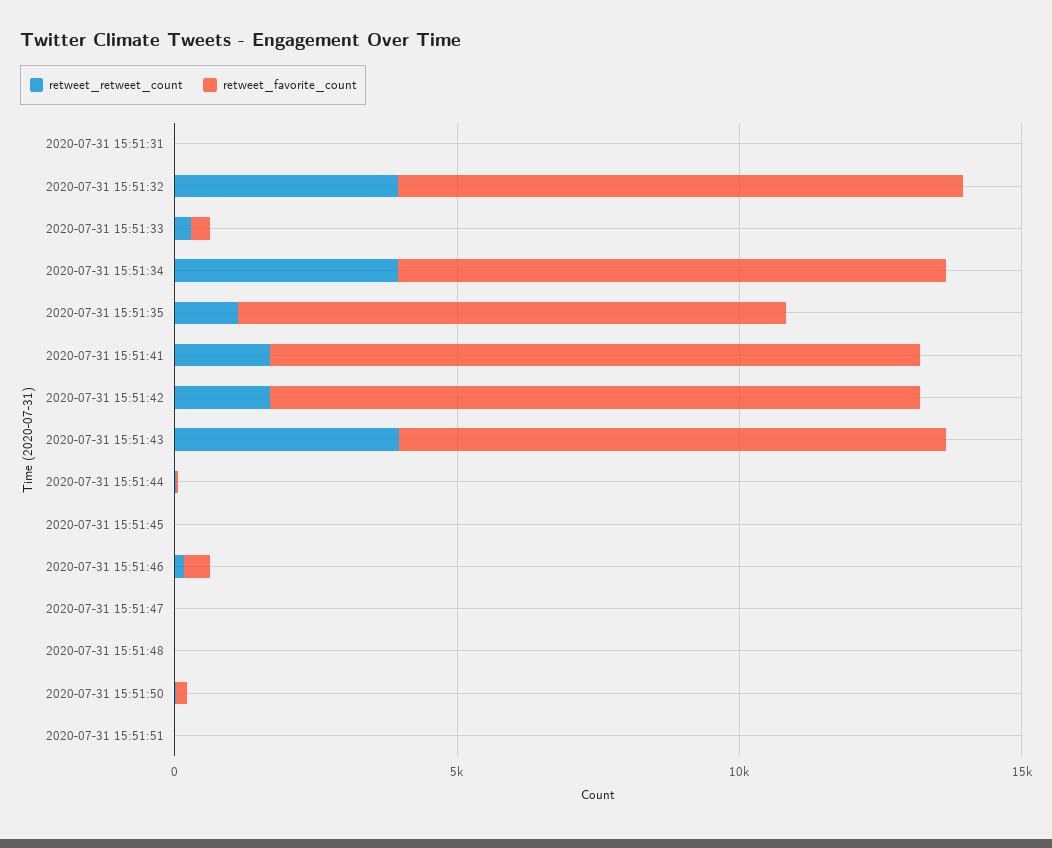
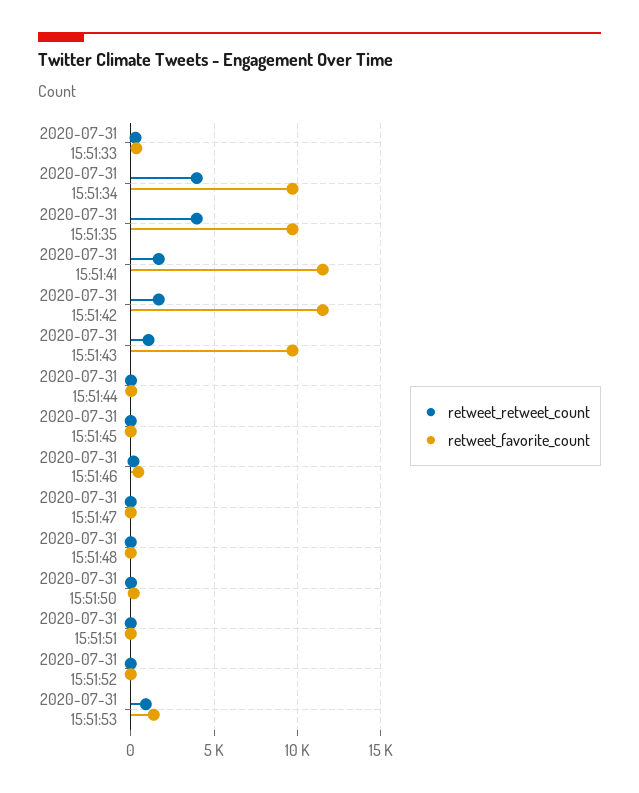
retweet_retweet_count, 2020-07-31 15:51:31: 0 -> none
retweet_favorite_count, 2020-07-31 15:51:31: 0 -> none
retweet_retweet_count, 2020-07-31 15:51:32: 4000 -> none
retweet_favorite_count, 2020-07-31 15:51:32: 10000 -> none
retweet_retweet_count, 2020-07-31 15:51:35: 1000 -> 4000
retweet_retweet_count, 2020-07-31 15:51:43: 4000 -> 1000
retweet_retweet_count, 2020-07-31 15:51:52: none -> 0
retweet_favorite_count, 2020-07-31 15:51:52: none -> 0
retweet_retweet_count, 2020-07-31 15:51:53: none -> 1000
retweet_favorite_count, 2020-07-31 15:51:53: none -> 1500

